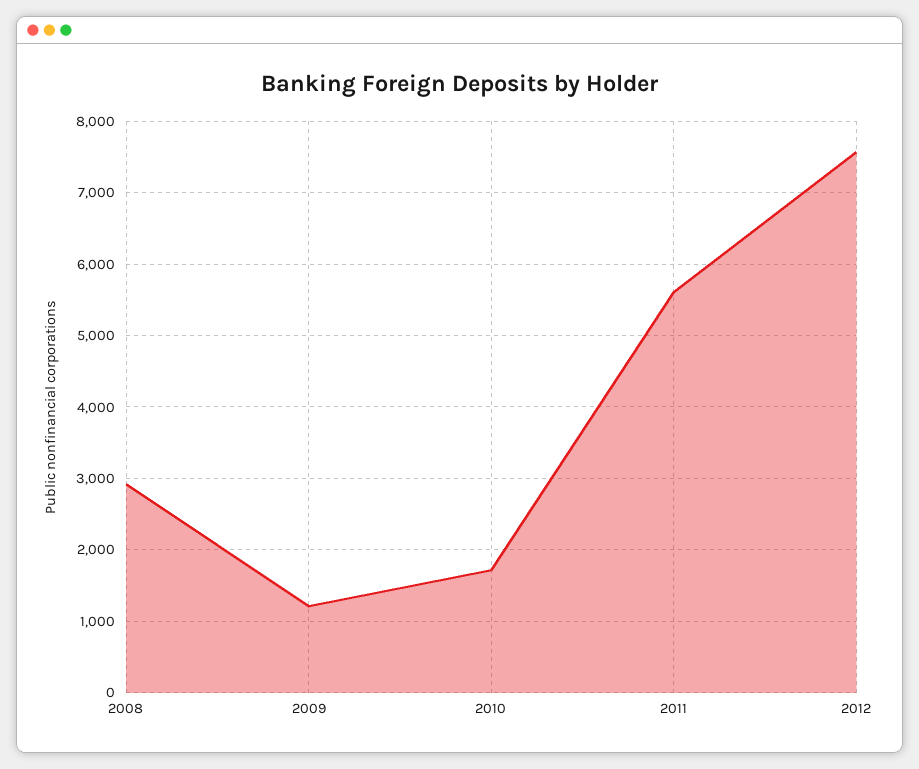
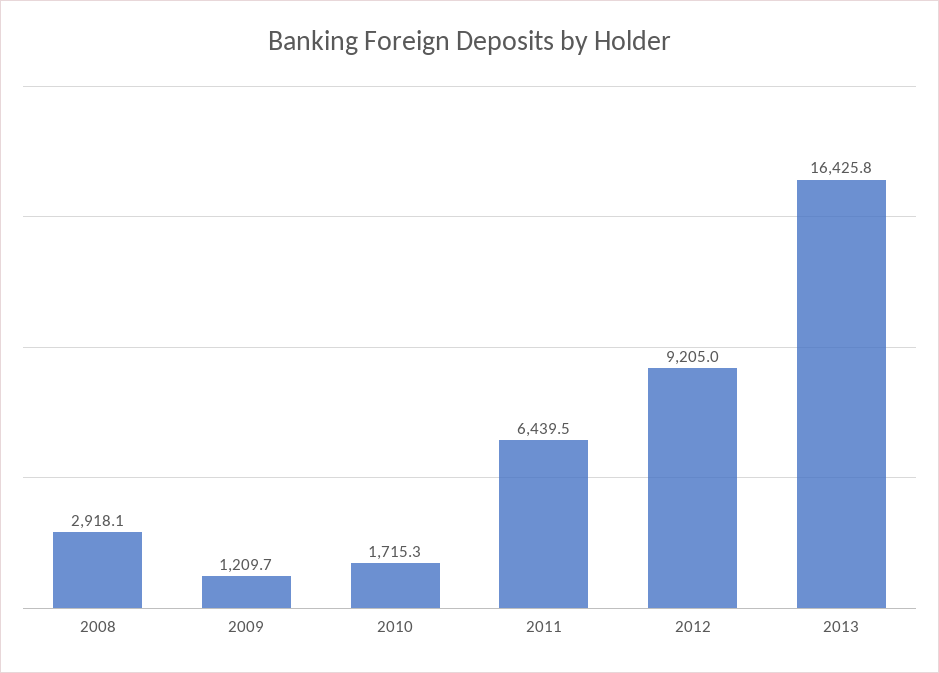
2011: 5600 -> 6439.5
2012: 7600 -> 9205
2013: none -> 16425.8

